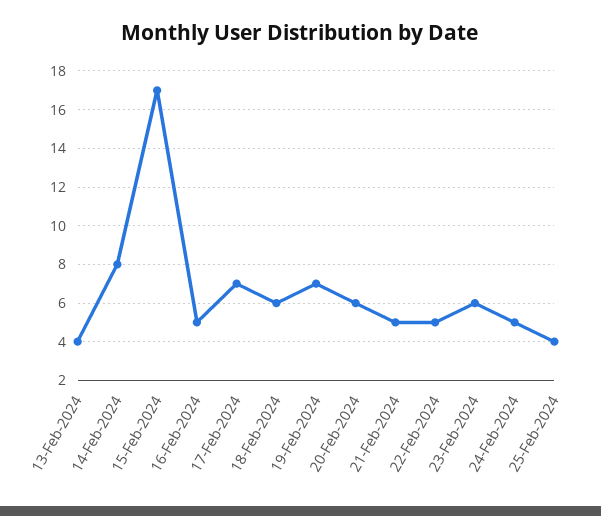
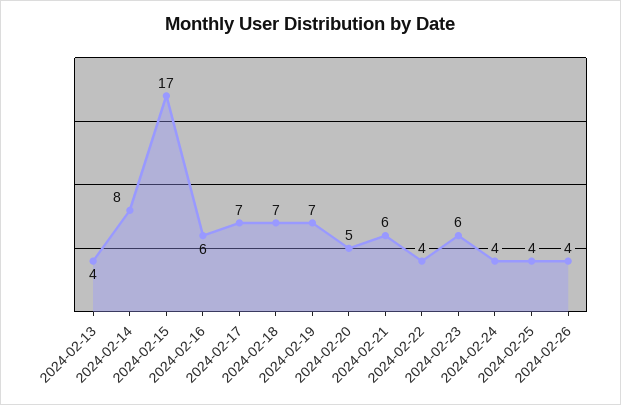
16-Feb-2024: 5 -> 6
18-Feb-2024: 6 -> 7
20-Feb-2024: 6 -> 5
21-Feb-2024: 5 -> 6
22-Feb-2024: 5 -> 4
24-Feb-2024: 5 -> 4
2024-02-26: none -> 4

